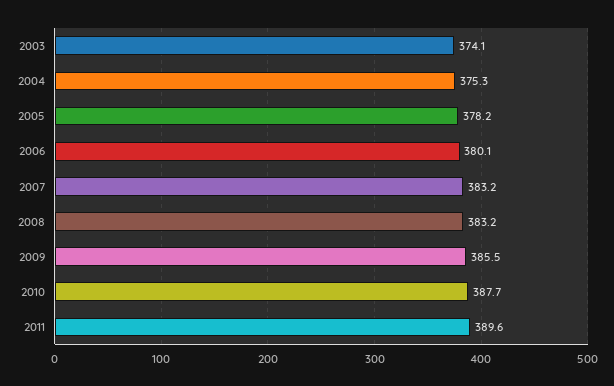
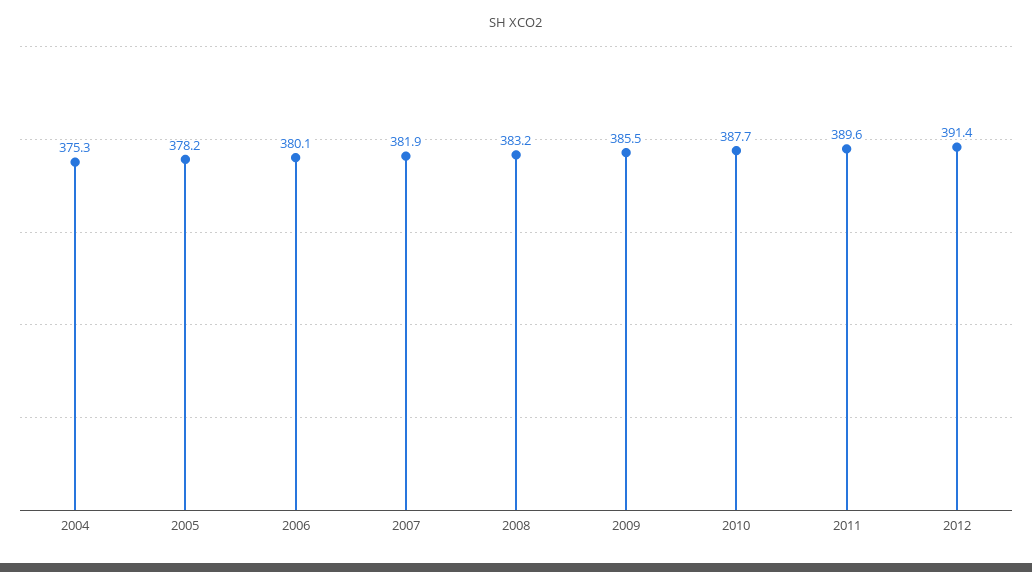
2003: 374.1 -> none
2007: 383.2 -> 381.9
2012: none -> 391.4

